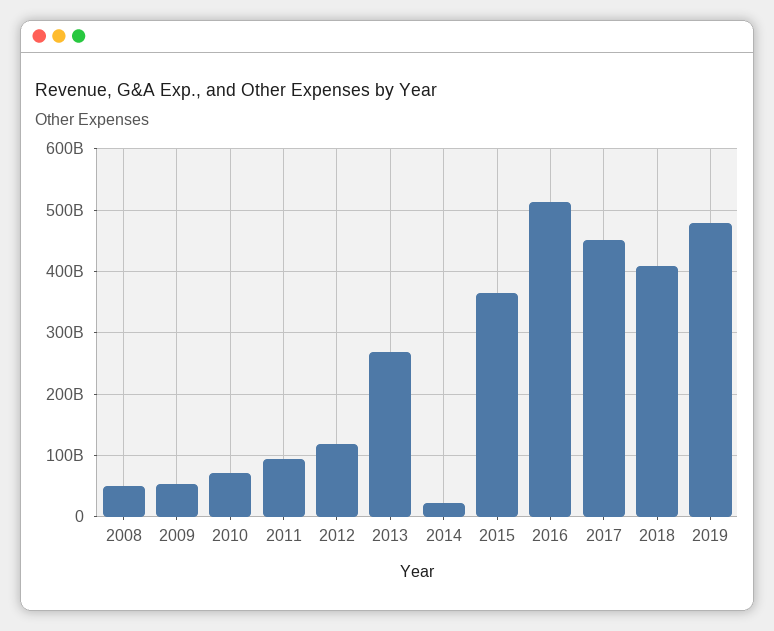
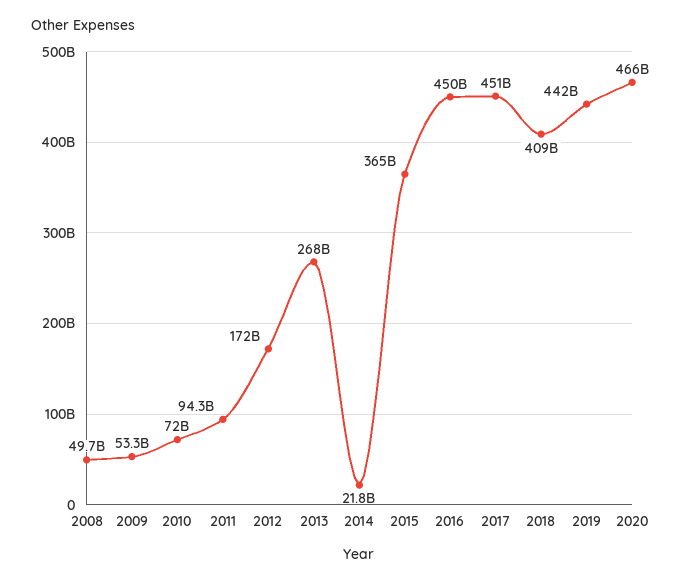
2012: 120000000000 -> 172000000000
2016: 510000000000 -> 450000000000
2019: 480000000000 -> 442000000000
2020: none -> 466000000000

